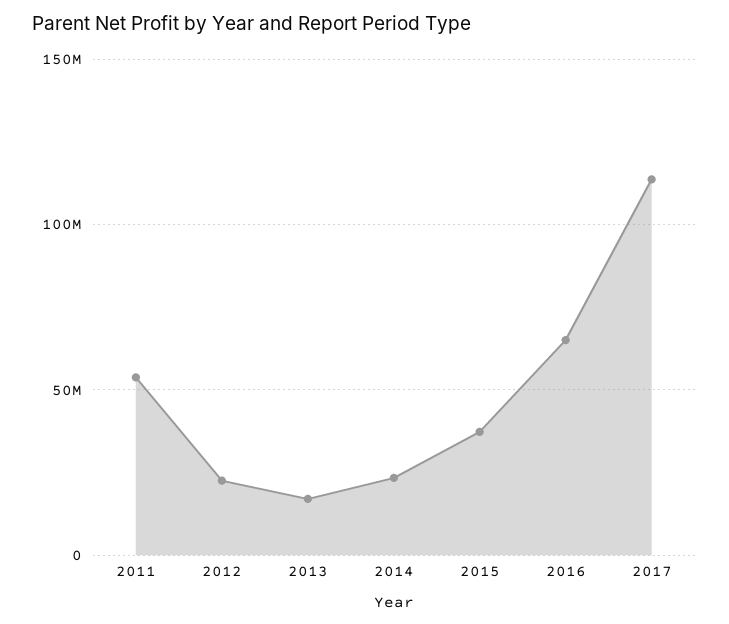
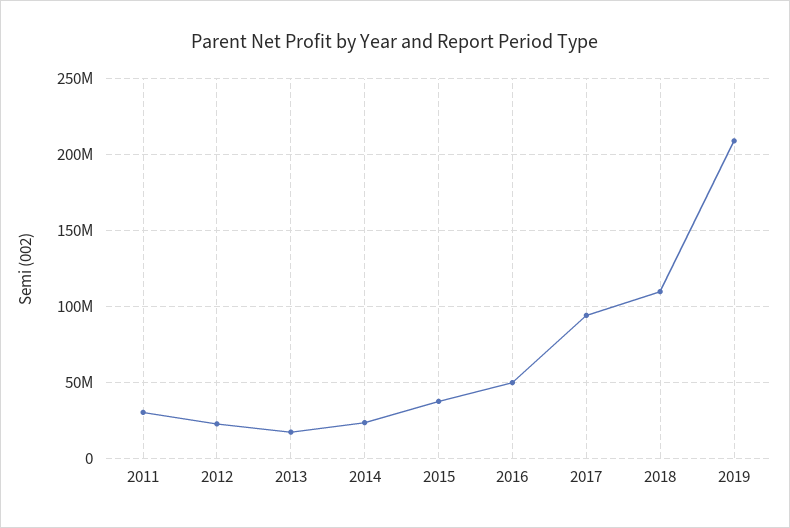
2011: 55000000 -> 30000000
2016: 65000000 -> 50000000
2017: 115000000 -> 95000000
2018: none -> 110000000
2019: none -> 210000000

